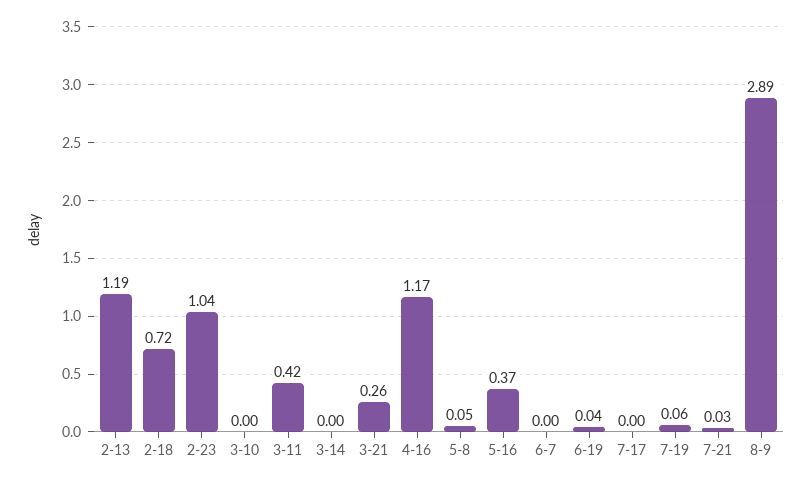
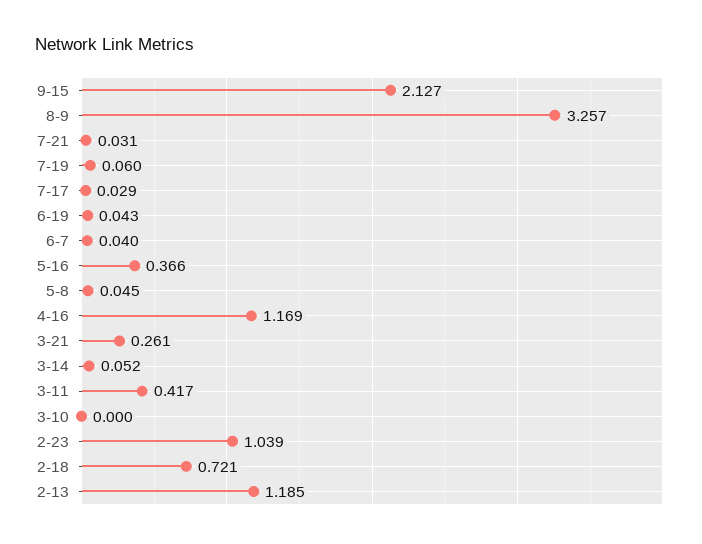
3-14: 0 -> 0.052
6-7: 0 -> 0.04
7-17: 0 -> 0.029
8-9: 2.89 -> 3.257
9-15: none -> 2.127

